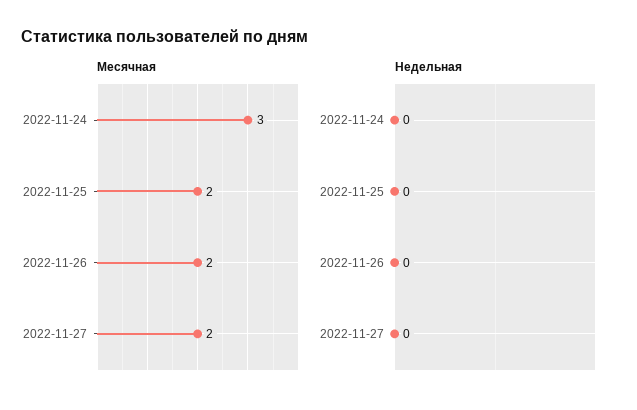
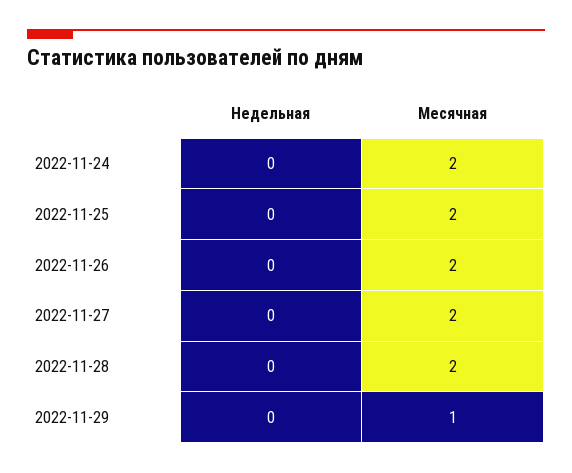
Месячная, 2022-11-24: 3 -> 2
Недельная, 2022-11-28: none -> 0
Месячная, 2022-11-28: none -> 2
Недельная, 2022-11-29: none -> 0
Месячная, 2022-11-29: none -> 1

